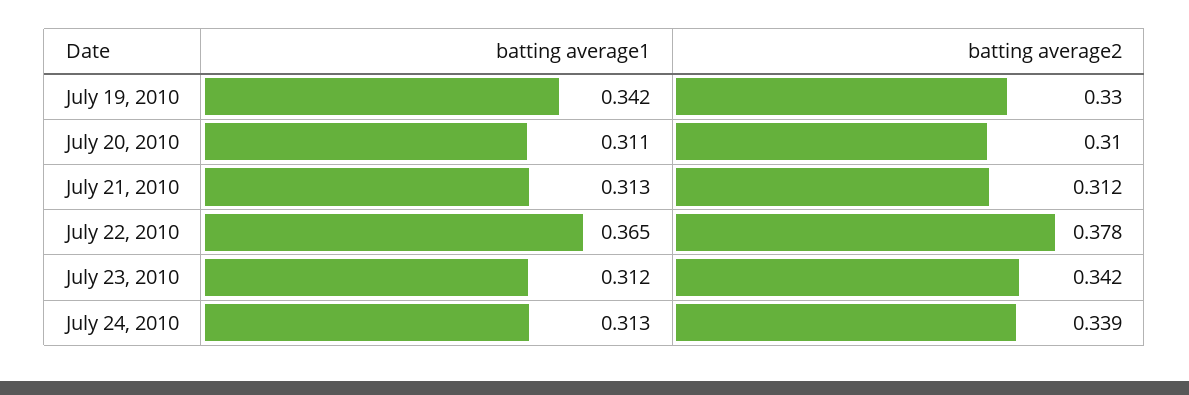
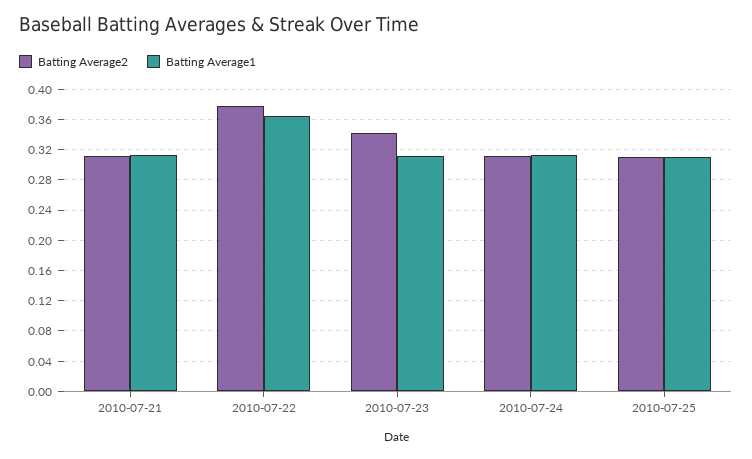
batting average1, July 19, 2010: 0.342 -> none
batting average2, July 19, 2010: 0.33 -> none
batting average1, July 20, 2010: 0.311 -> none
batting average2, July 20, 2010: 0.31 -> none
batting average2, July 24, 2010: 0.339 -> 0.31
batting average2, 2010-07-25: none -> 0.31
batting average1, 2010-07-25: none -> 0.31

